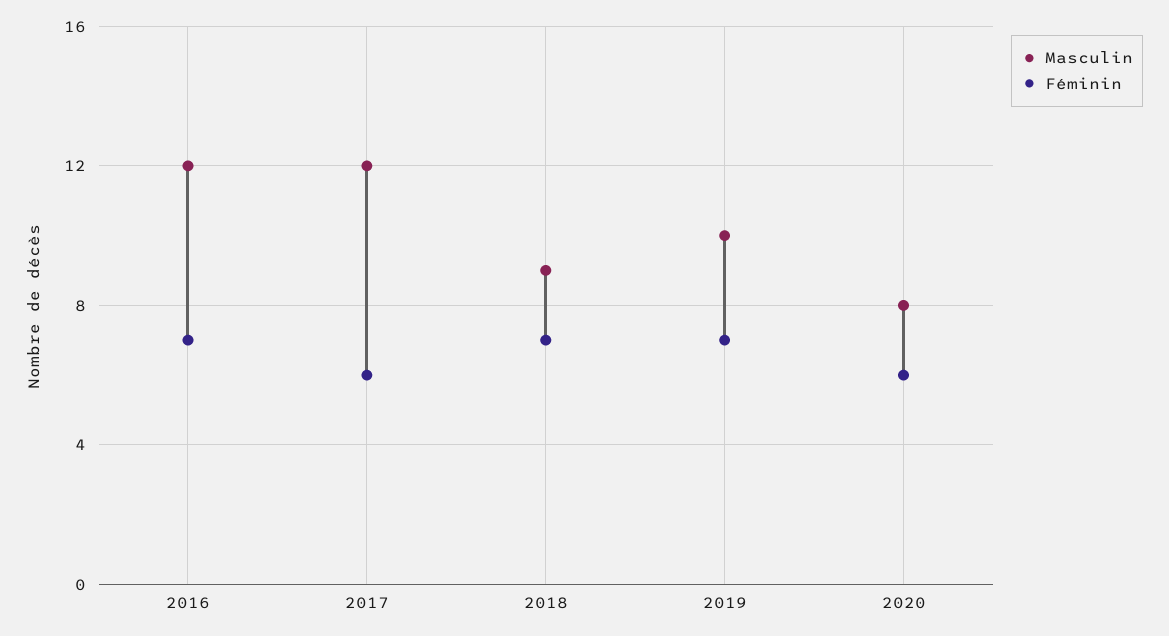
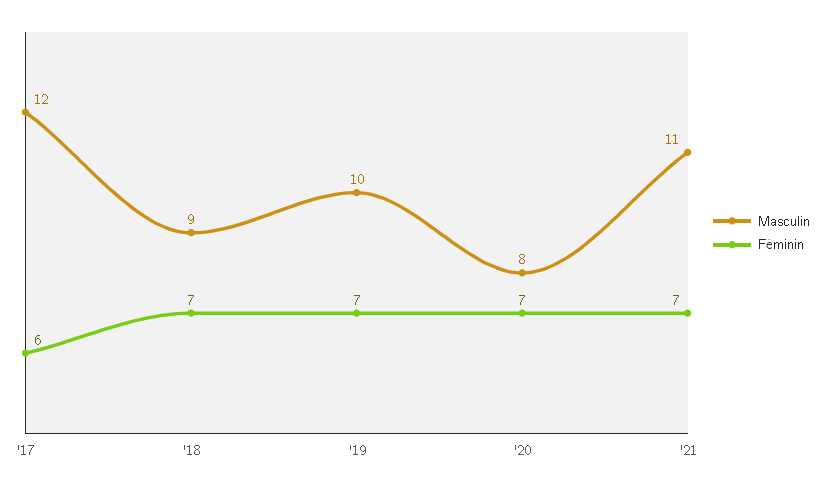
Masculin, 2016: 12 -> none
Féminin, 2016: 7 -> none
Féminin, 2020: 6 -> 7
Masculin, '21: none -> 11
Féminin, '21: none -> 7

